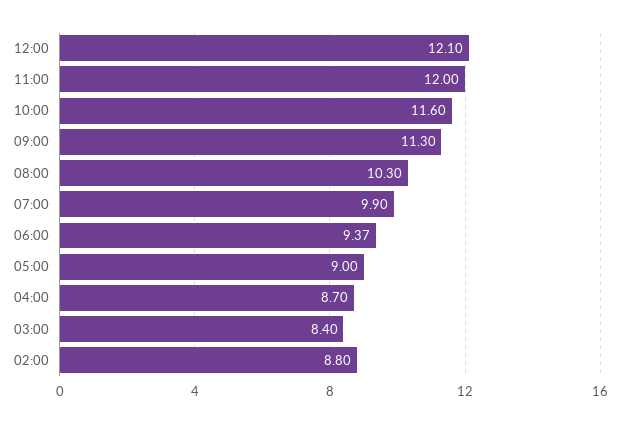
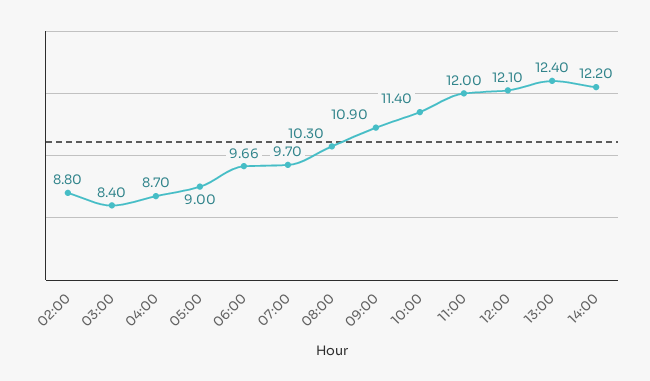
10:00: 11.6 -> 11.4
09:00: 11.3 -> 10.9
07:00: 9.9 -> 9.7
06:00: 9.37 -> 9.66
13:00: none -> 12.4
14:00: none -> 12.2

